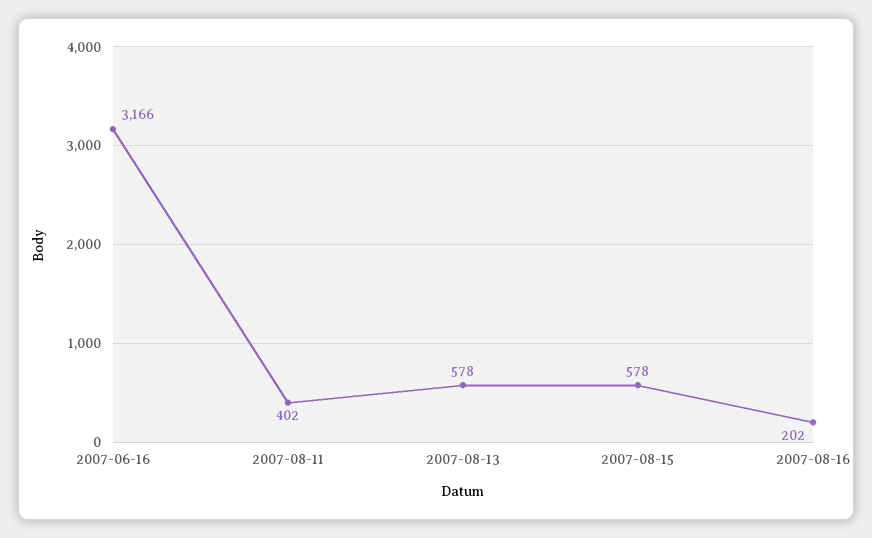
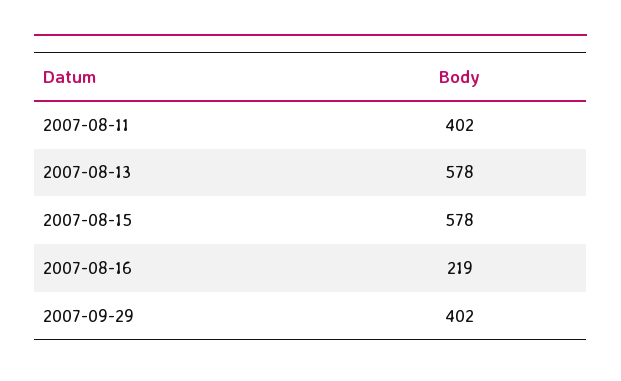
2007-06-16: 3166 -> none
2007-08-16: 202 -> 219
2007-09-29: none -> 402

